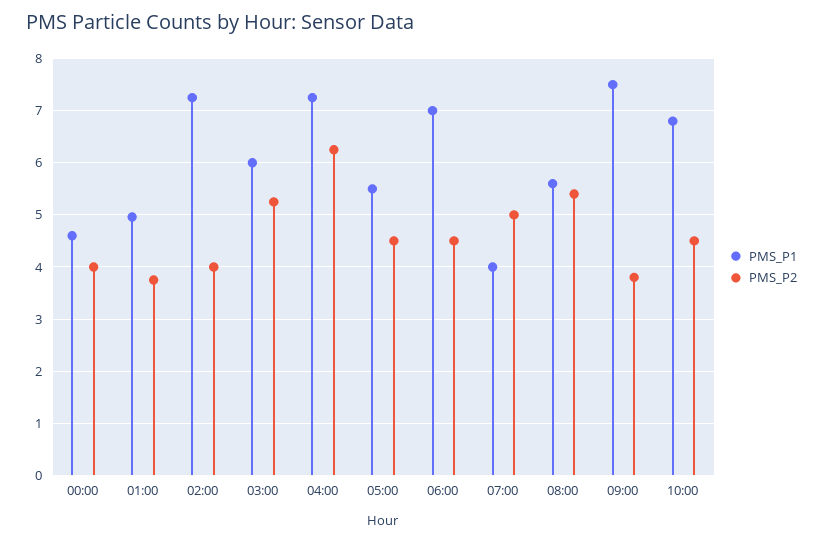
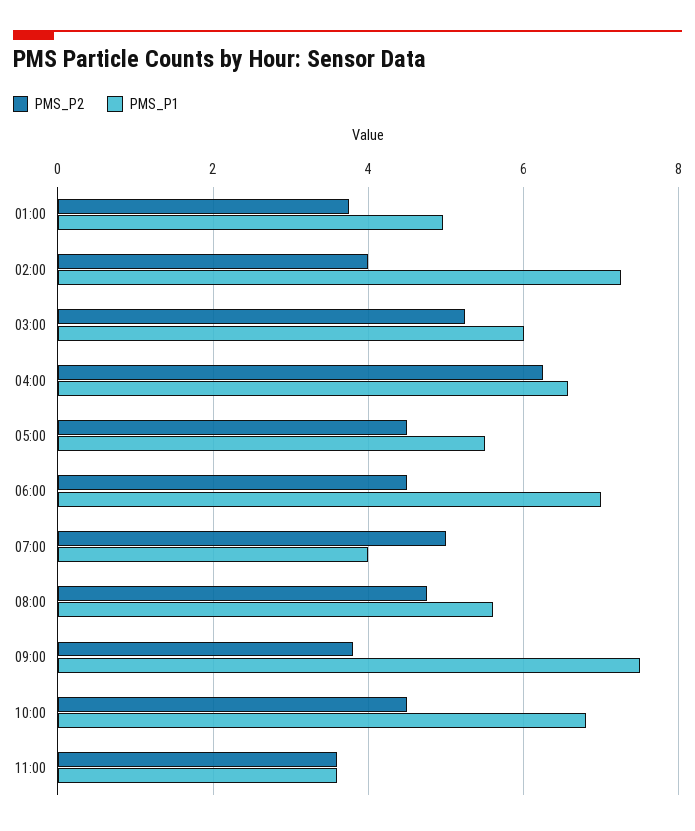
PMS_P1, 00:00: 4.6 -> none
PMS_P2, 00:00: 4 -> none
PMS_P1, 04:00: 7.2 -> 6.6
PMS_P2, 08:00: 5.4 -> 4.8
PMS_P2, 11:00: none -> 3.6
PMS_P1, 11:00: none -> 3.6

